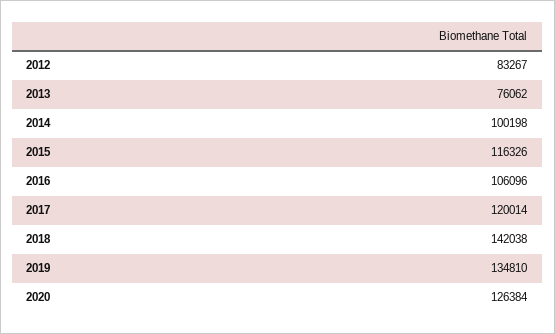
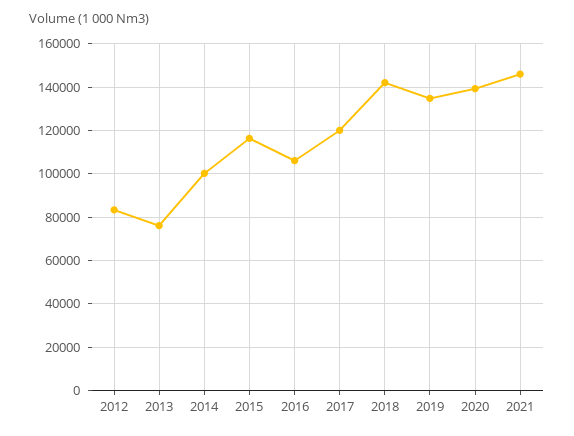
2020: 126384 -> 140000
2021: none -> 145000

